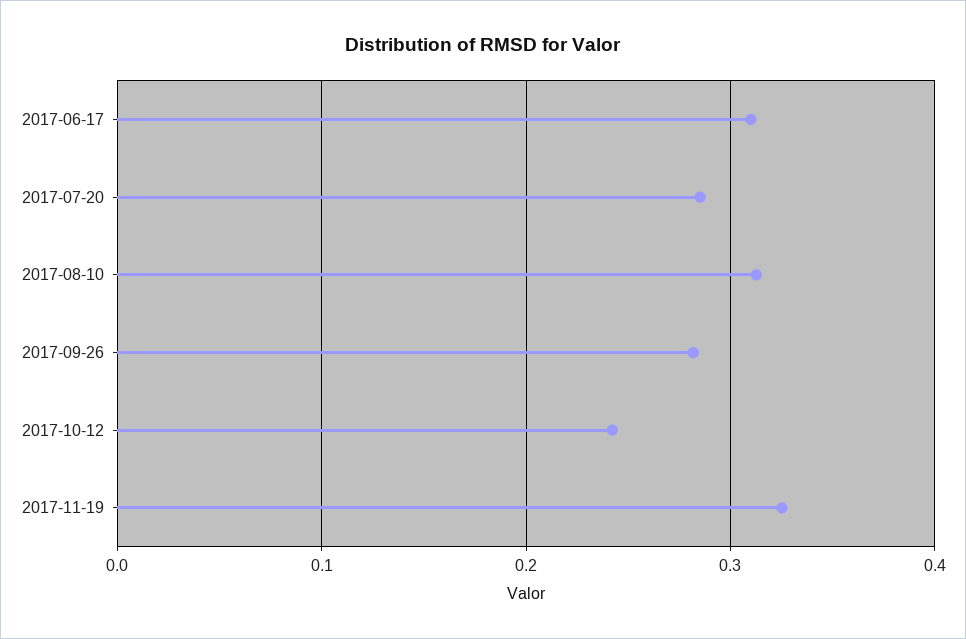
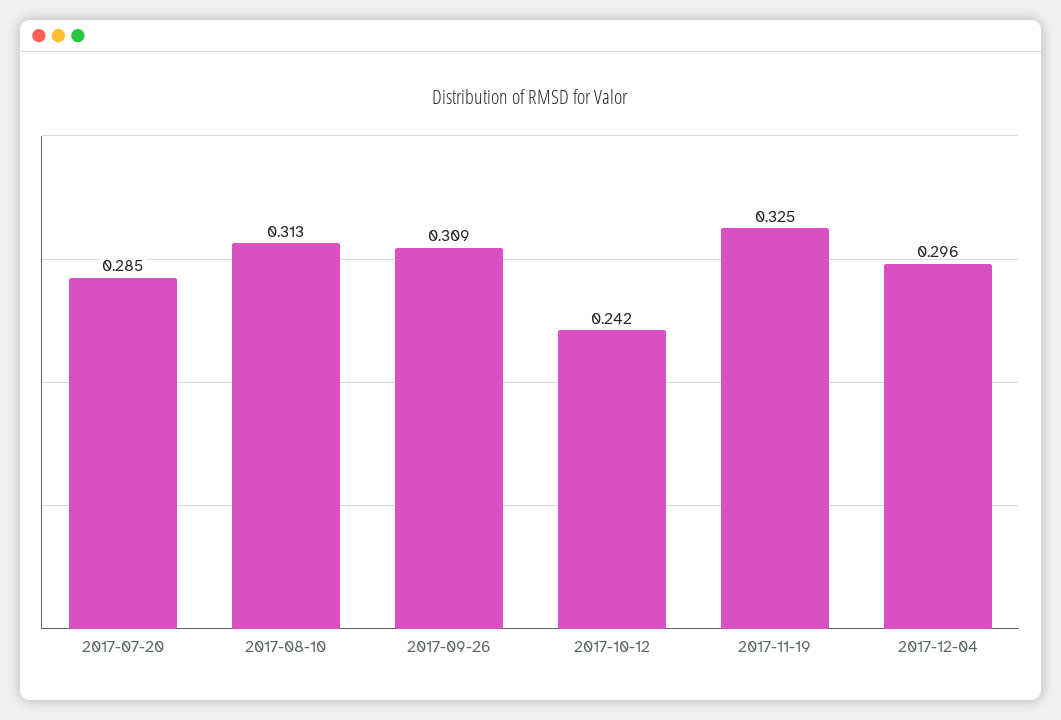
2017-06-17: 0.31 -> none
2017-09-26: 0.28 -> 0.309
2017-12-04: none -> 0.296

